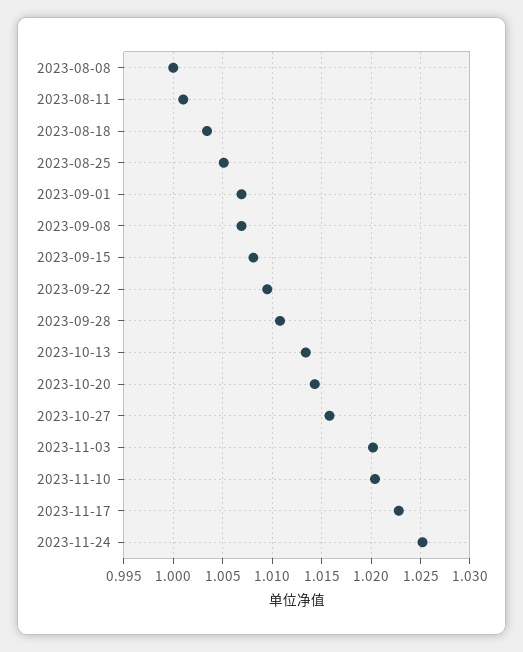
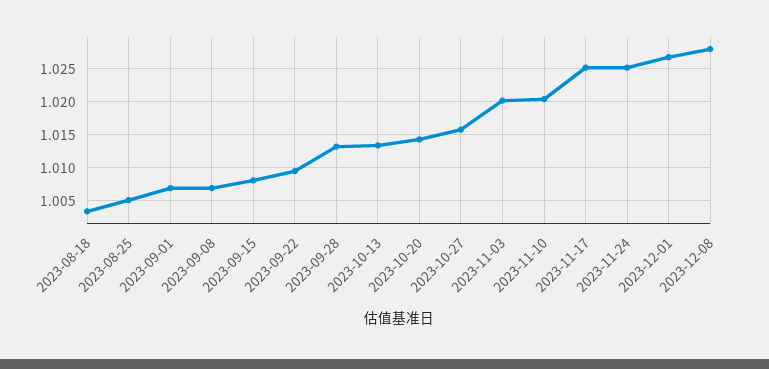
2023-08-08: 1 -> none
2023-08-11: 1.001 -> none
2023-09-28: 1.011 -> 1.013
2023-11-17: 1.023 -> 1.025
2023-12-01: none -> 1.027
2023-12-08: none -> 1.028

